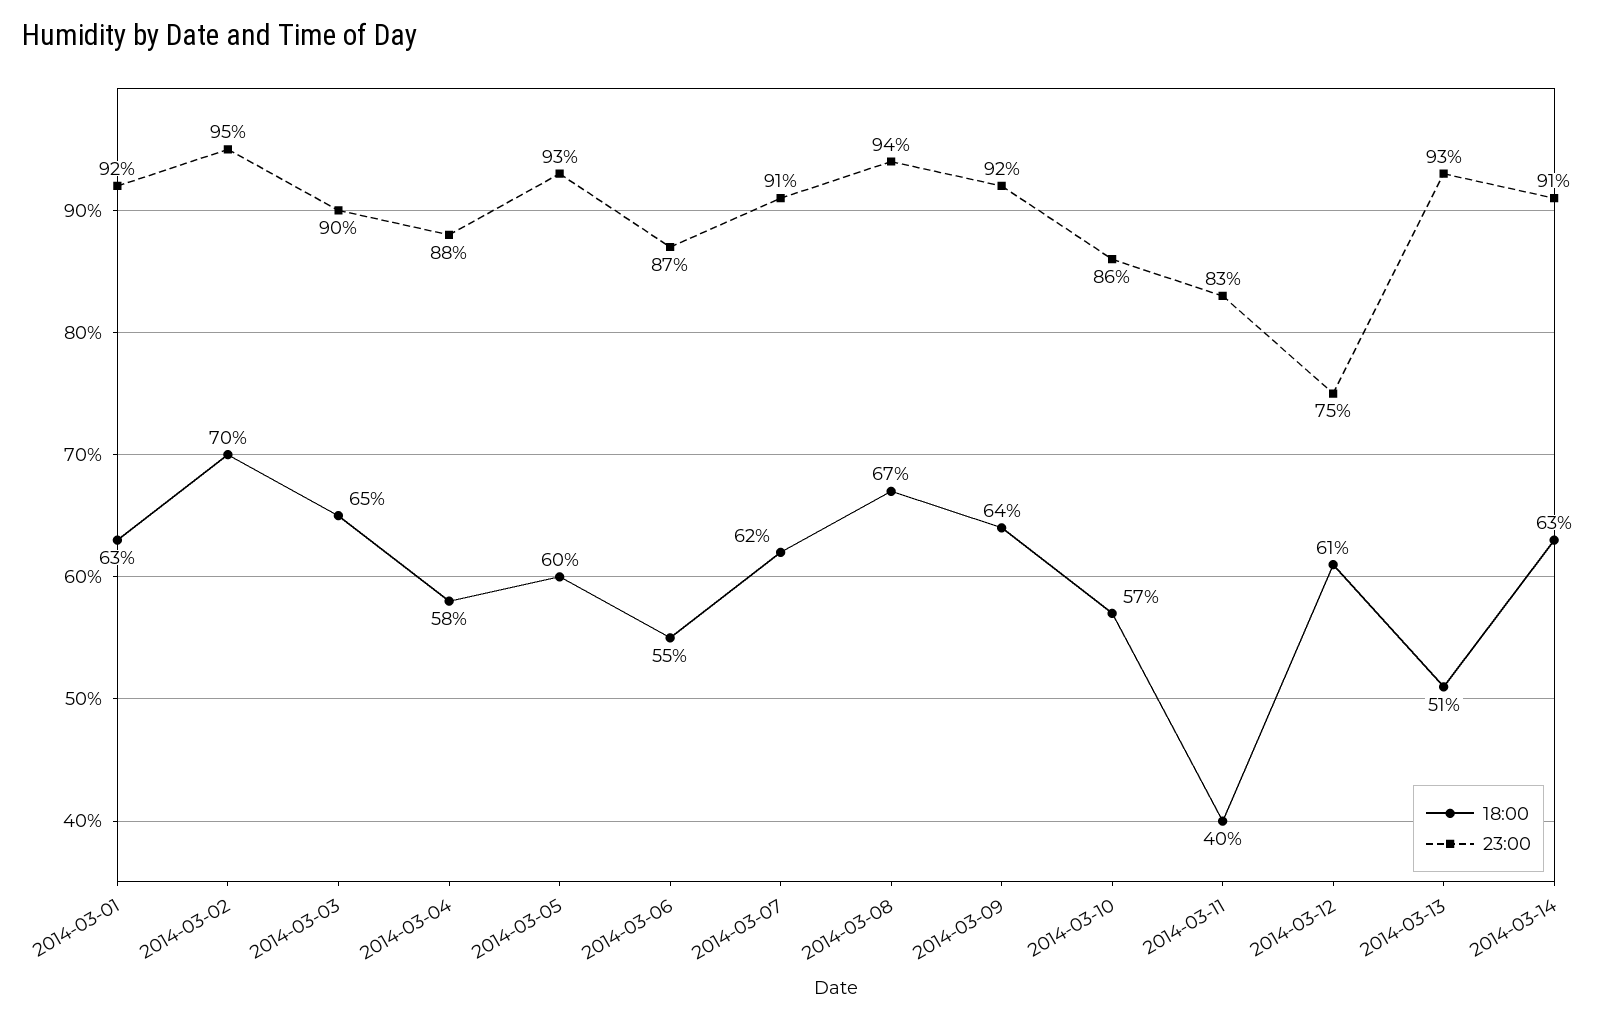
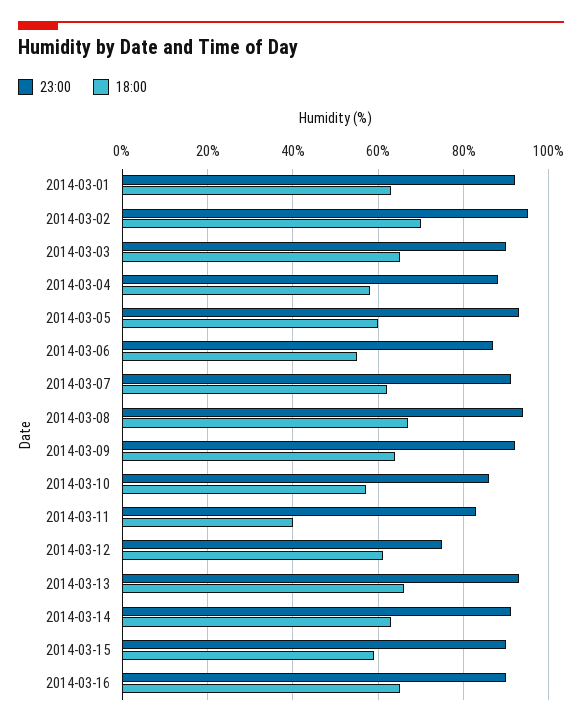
18:00, 2014-03-13: 51 -> 65
23:00, 2014-03-15: none -> 90
18:00, 2014-03-15: none -> 60
23:00, 2014-03-16: none -> 90
18:00, 2014-03-16: none -> 65

